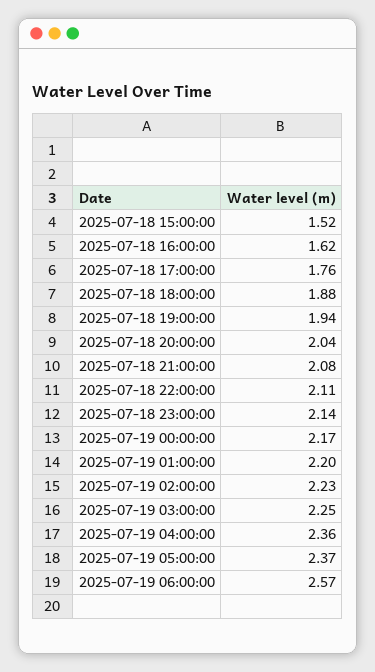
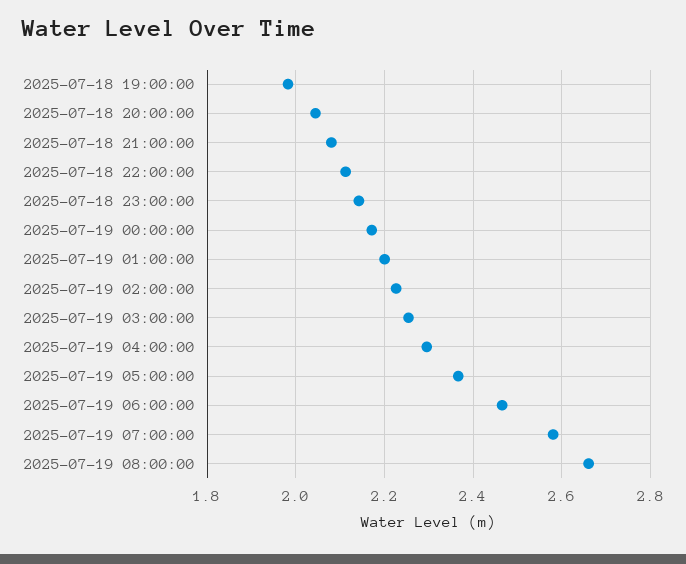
2025-07-18 15:00:00: 1.52 -> none
2025-07-18 16:00:00: 1.62 -> none
2025-07-18 17:00:00: 1.76 -> none
2025-07-18 18:00:00: 1.88 -> none
2025-07-18 19:00:00: 1.94 -> 1.98
2025-07-19 04:00:00: 2.36 -> 2.3
2025-07-19 06:00:00: 2.57 -> 2.46
2025-07-19 07:00:00: none -> 2.58
2025-07-19 08:00:00: none -> 2.66

